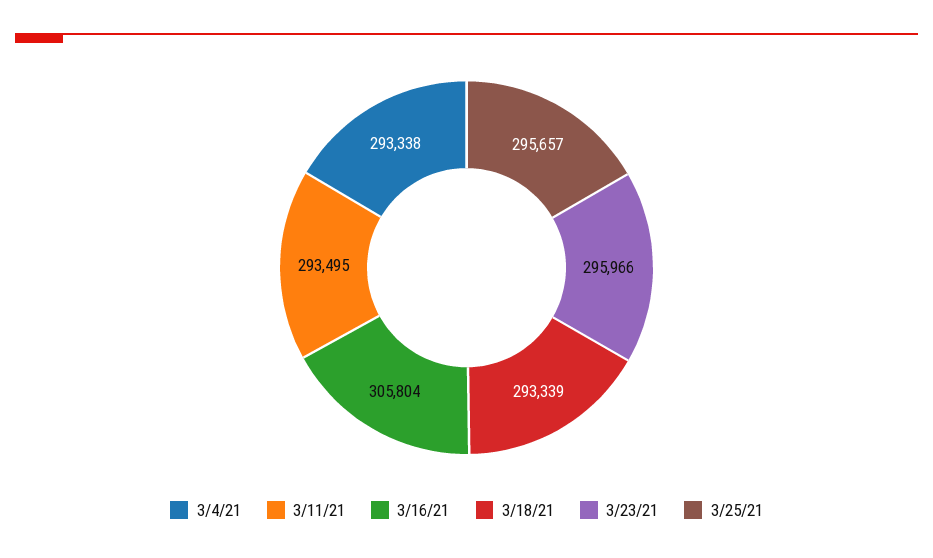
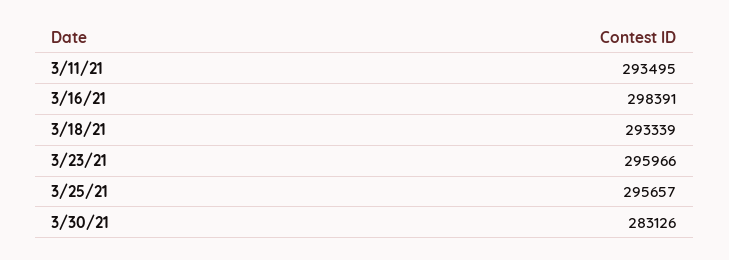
3/4/21: 293338 -> none
3/16/21: 305804 -> 298391
3/30/21: none -> 283126

